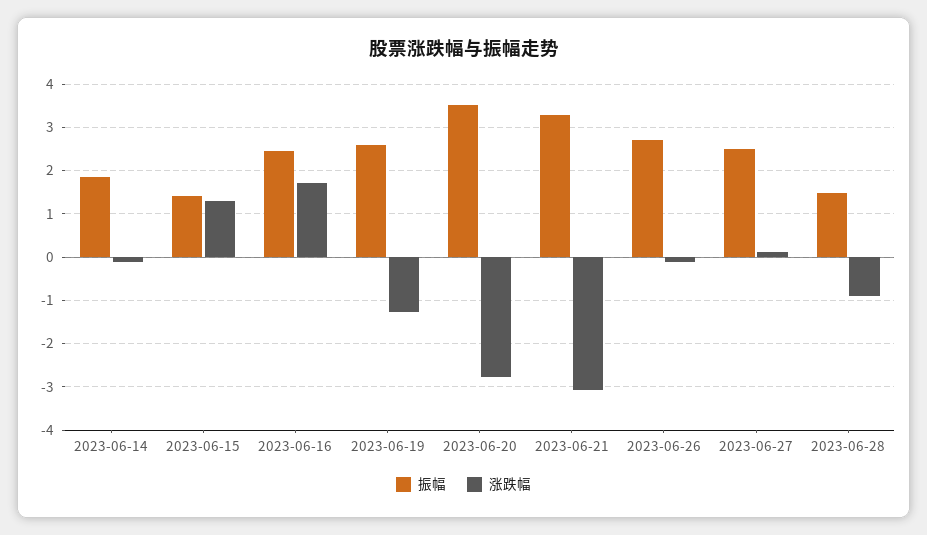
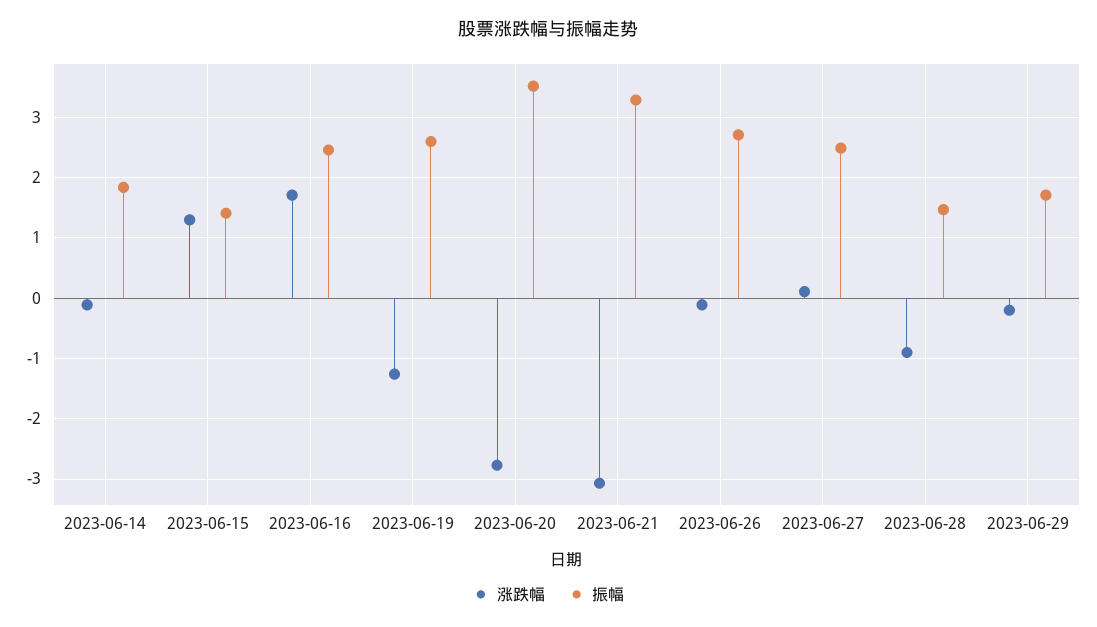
涨跌幅, 2023-06-29: none -> -0.2
振幅, 2023-06-29: none -> 1.7

